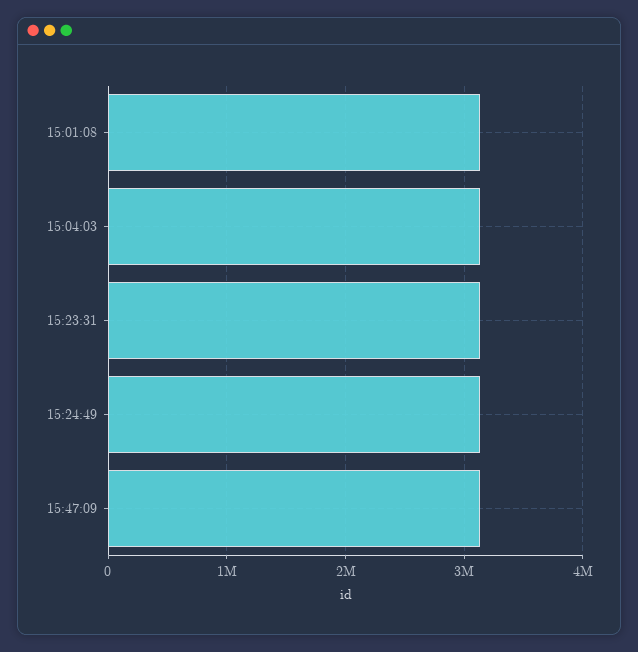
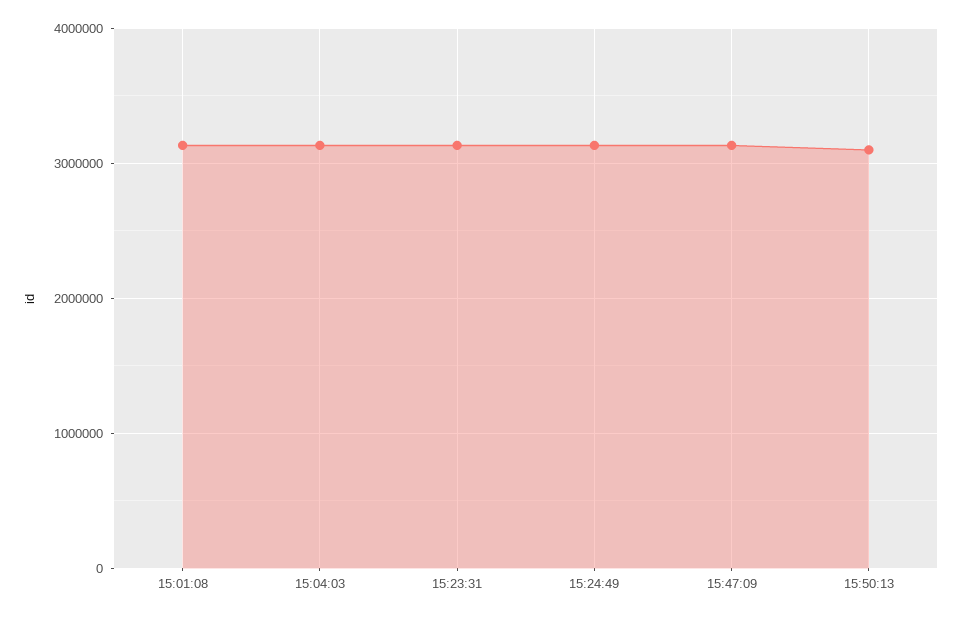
15:50:13: none -> 3100000

